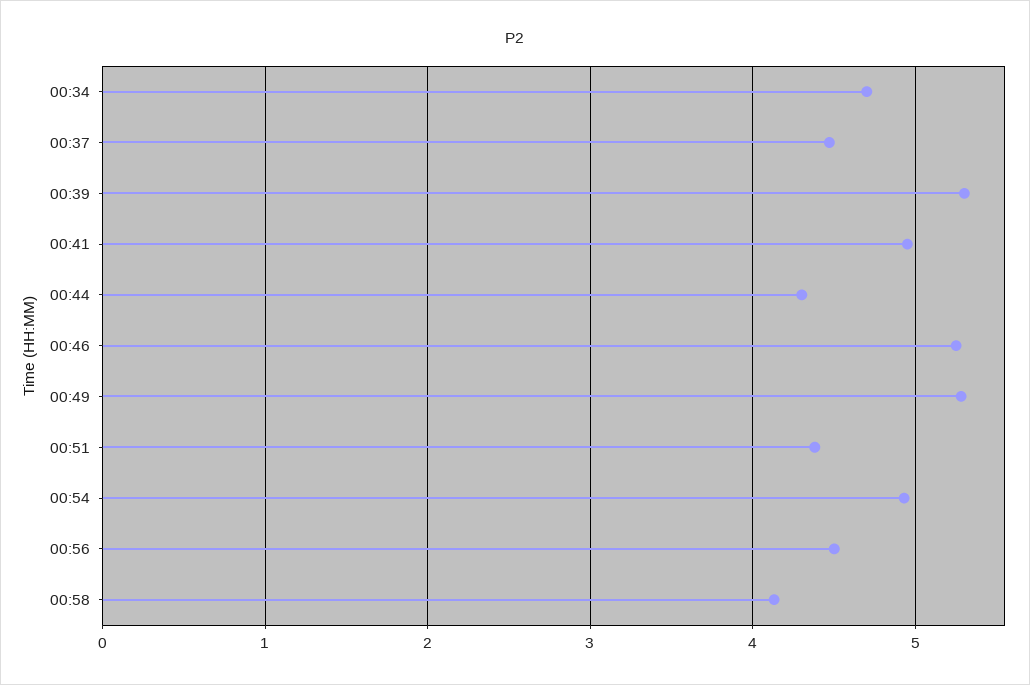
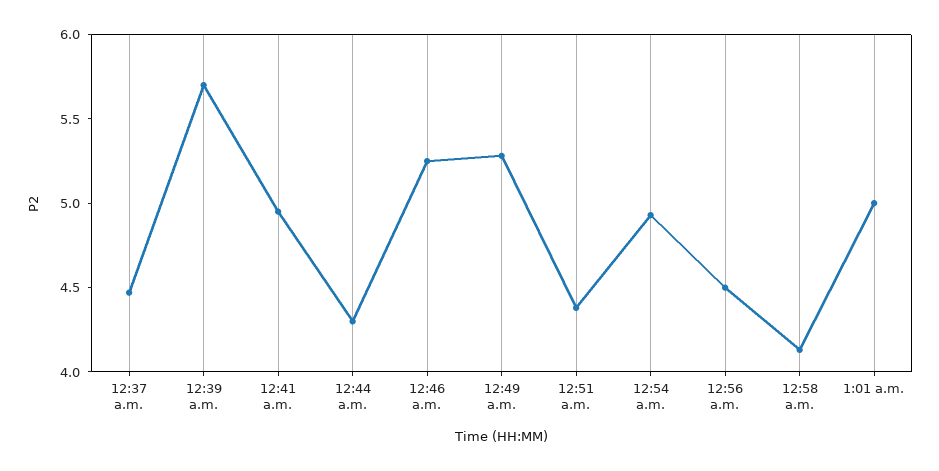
00:34: 4.7 -> none
00:39: 5.3 -> 5.7
1:01 a.m.: none -> 5

